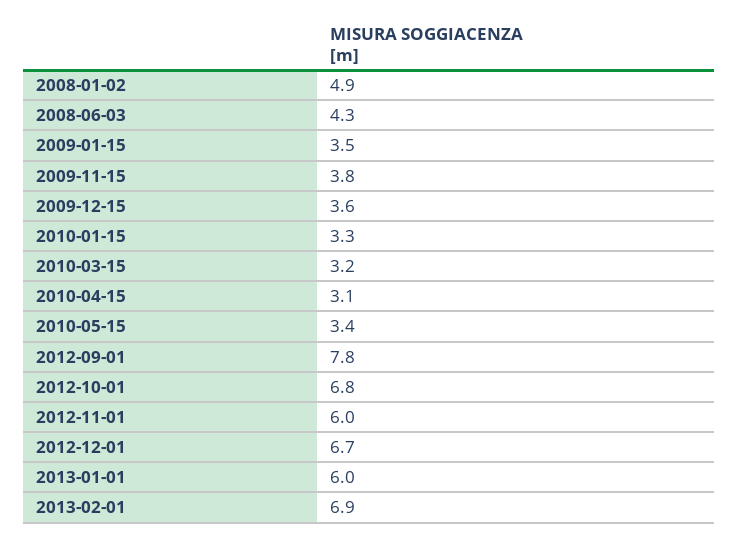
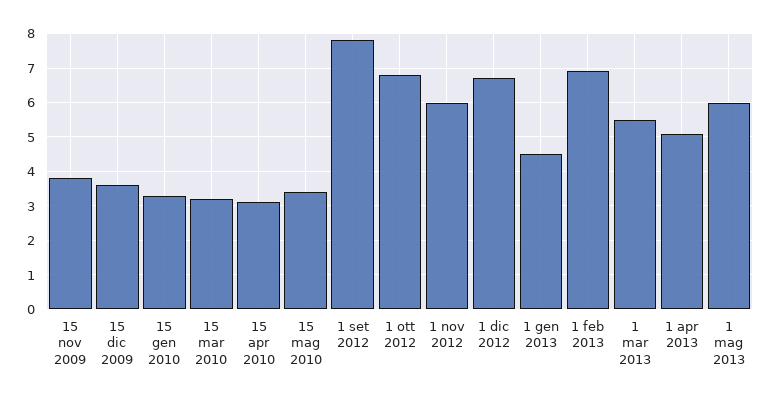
2008-01-02: 4.9 -> none
2008-06-03: 4.3 -> none
2009-01-15: 3.5 -> none
2013-01-01: 6 -> 4.5
1 mar 2013: none -> 5.5
1 apr 2013: none -> 5
1 mag 2013: none -> 6

